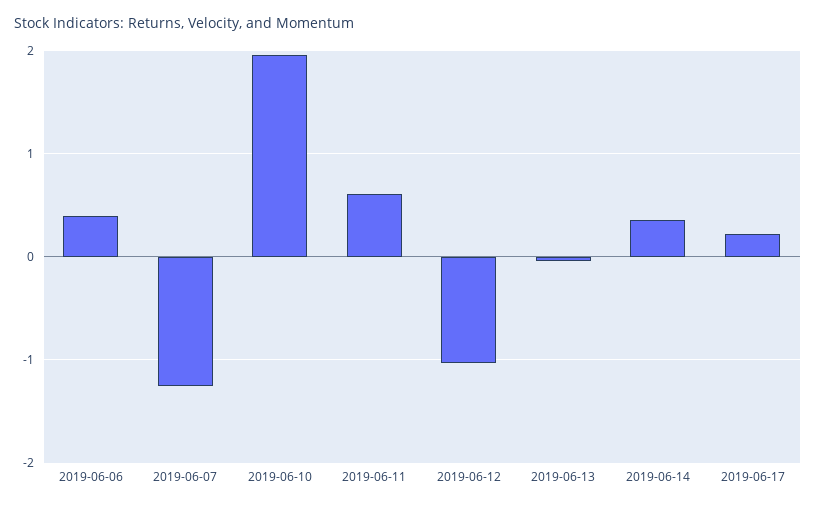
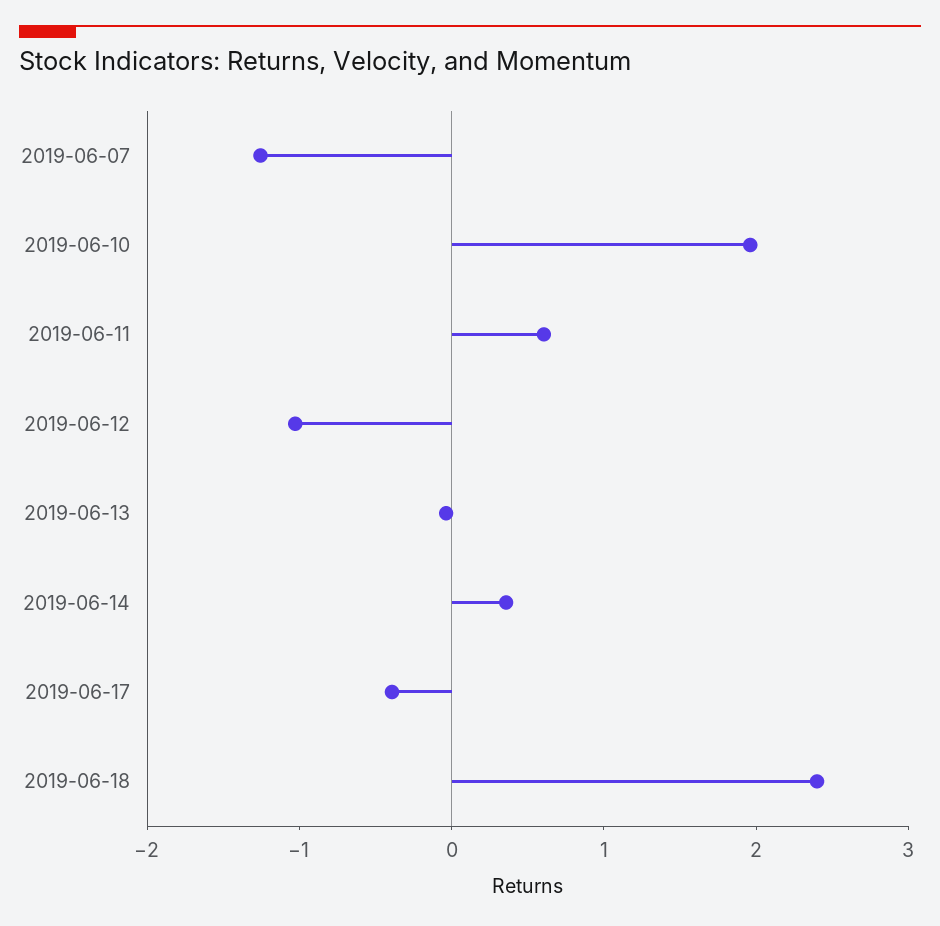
2019-06-06: 0.4 -> none
2019-06-17: 0.2 -> -0.4
2019-06-18: none -> 2.4

